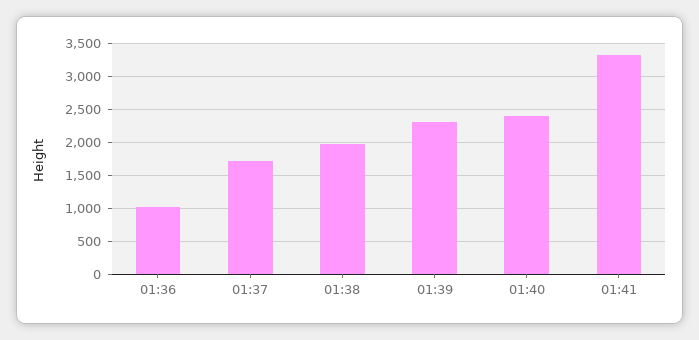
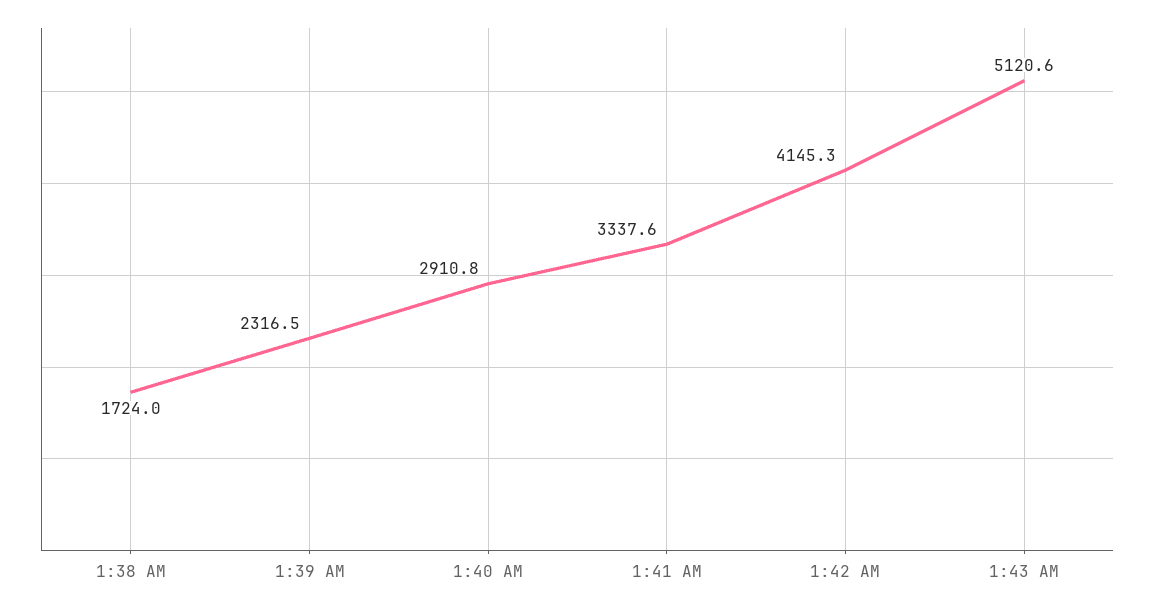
01:36: 1000 -> none
01:37: 1700 -> none
01:38: 2000 -> 1724
01:40: 2400 -> 2910.8
1:42 AM: none -> 4145.3
1:43 AM: none -> 5120.6

